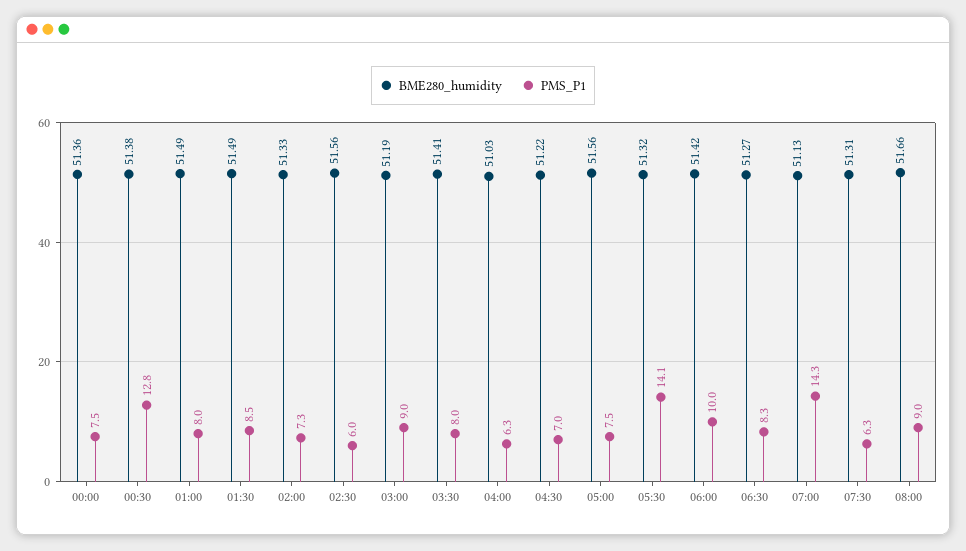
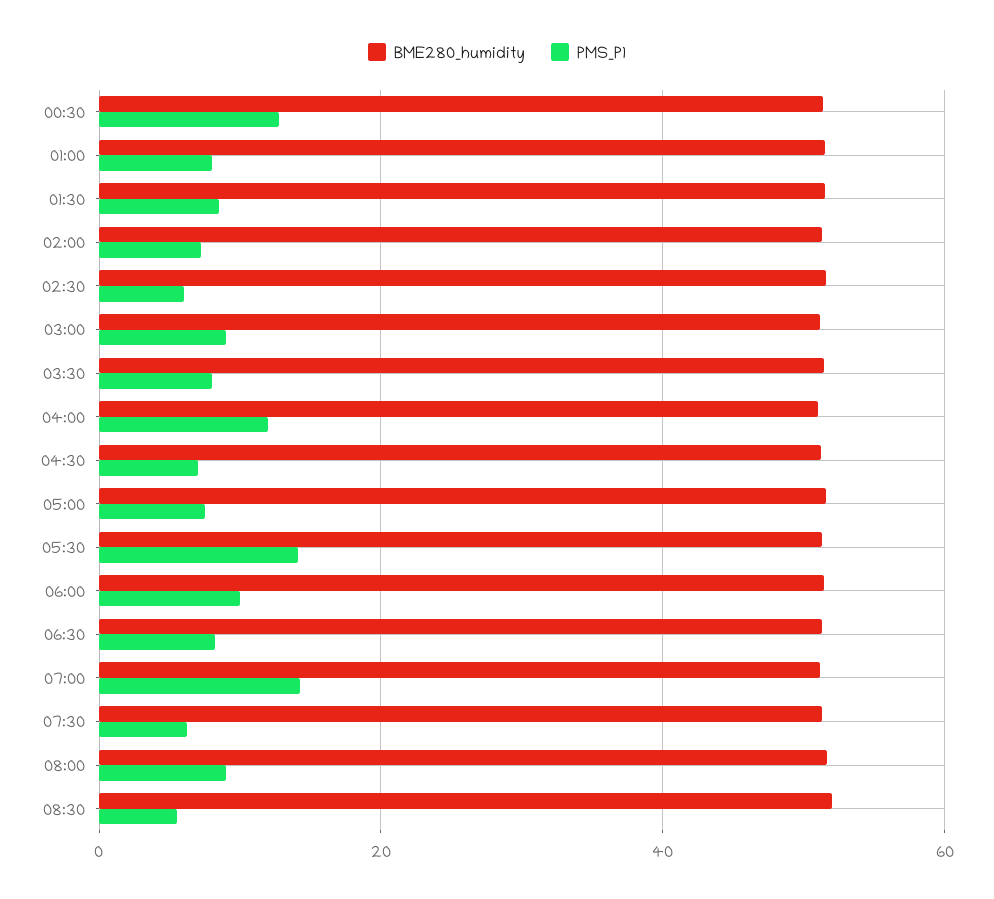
BME280_humidity, 00:00: 51.36 -> none
PMS_P1, 00:00: 7.5 -> none
PMS_P1, 04:00: 6.3 -> 12
BME280_humidity, 08:30: none -> 52
PMS_P1, 08:30: none -> 6

